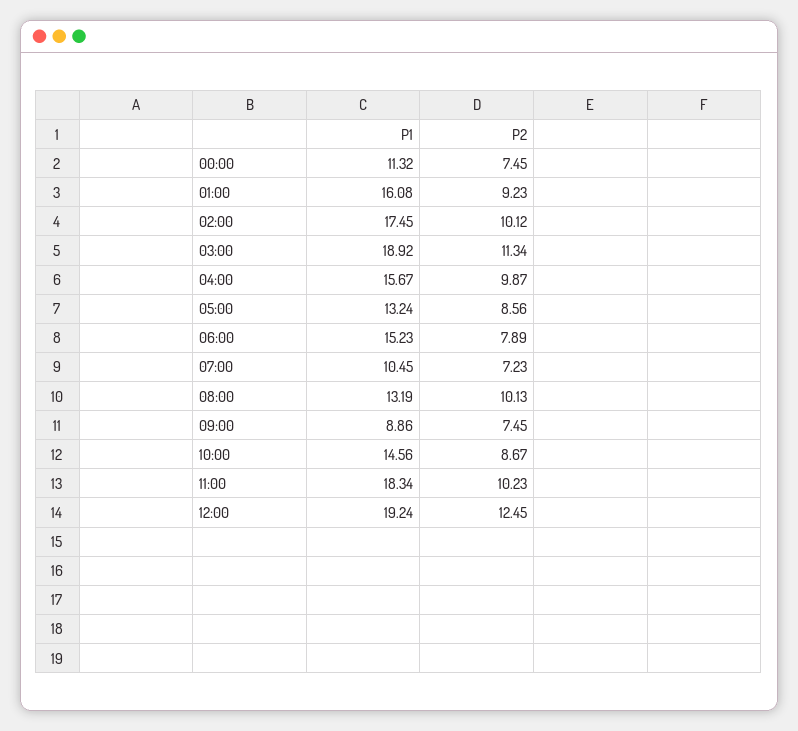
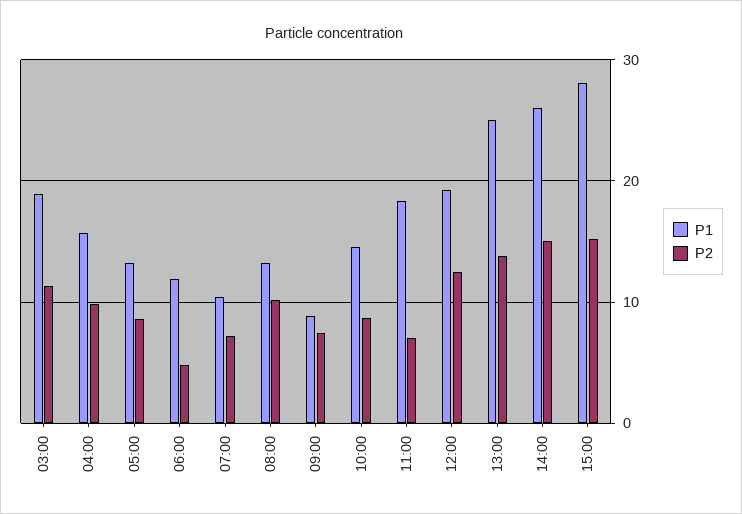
P1, 00:00: 11.32 -> none
P2, 00:00: 7.45 -> none
P1, 01:00: 16.08 -> none
P2, 01:00: 9.23 -> none
P1, 02:00: 17.45 -> none
P2, 02:00: 10.12 -> none
P1, 06:00: 15.23 -> 12
P2, 06:00: 7.89 -> 5
P2, 11:00: 10.23 -> 7
P1, 13:00: none -> 25
P2, 13:00: none -> 14
P1, 14:00: none -> 26
P2, 14:00: none -> 15
P1, 15:00: none -> 28
P2, 15:00: none -> 15

